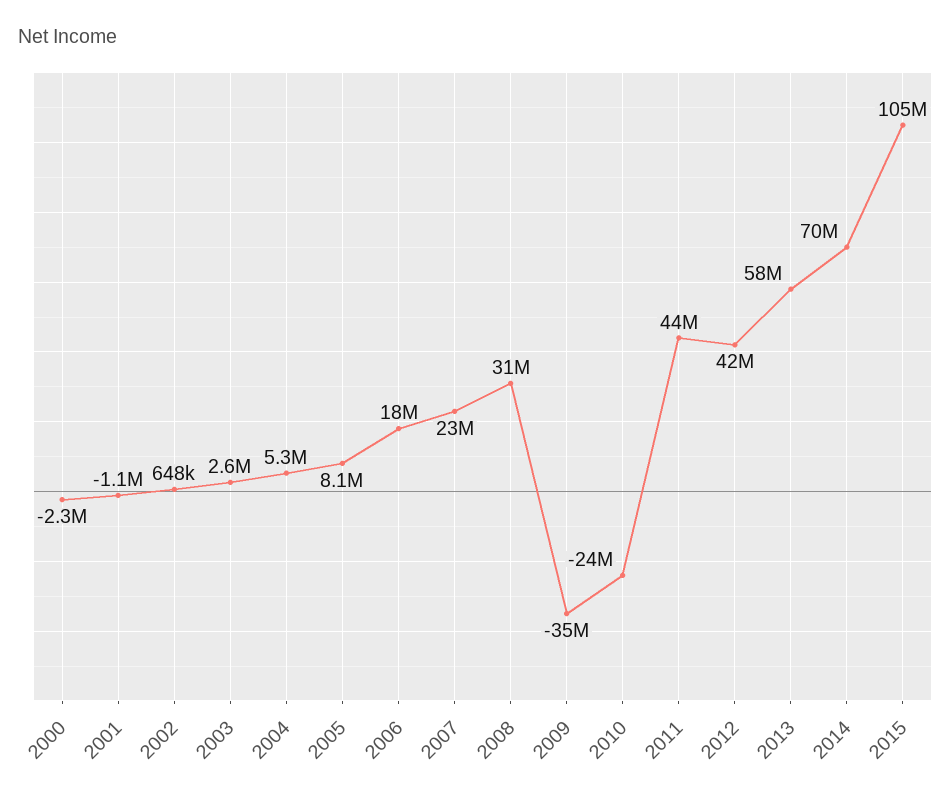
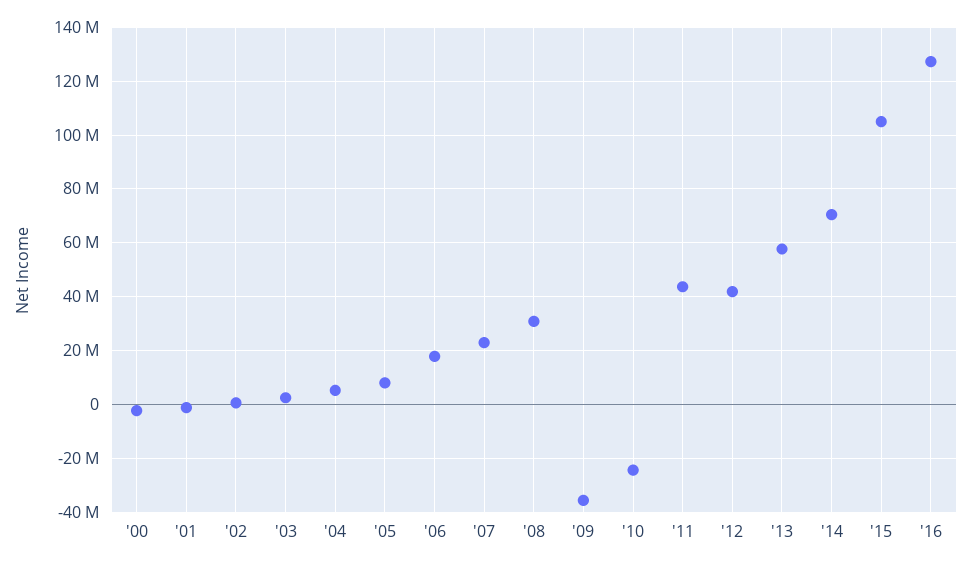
'16: none -> 127500000

